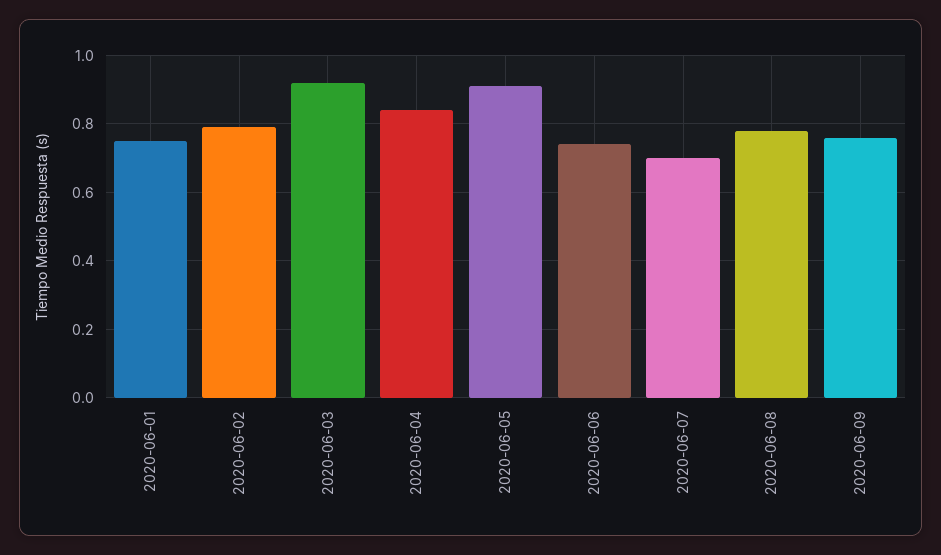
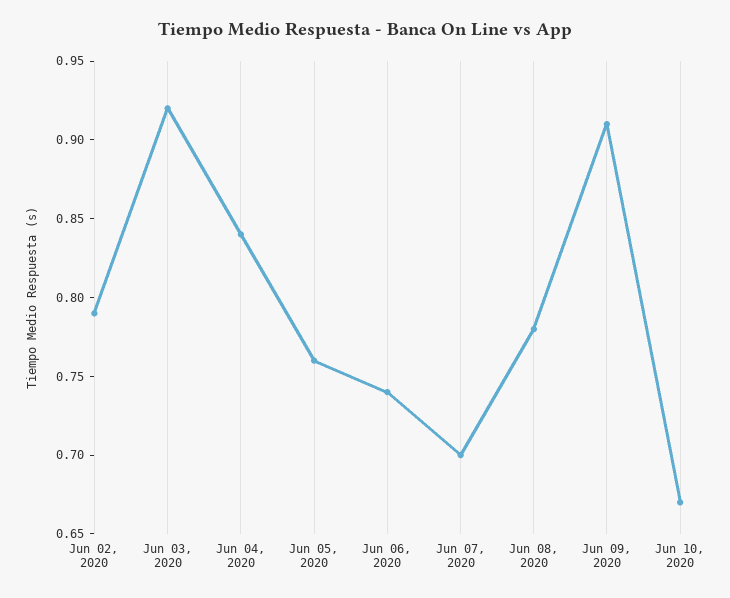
2020-06-01: 0.75 -> none
2020-06-05: 0.9 -> 0.76
2020-06-09: 0.75 -> 0.91
Jun 10, 2020: none -> 0.67

